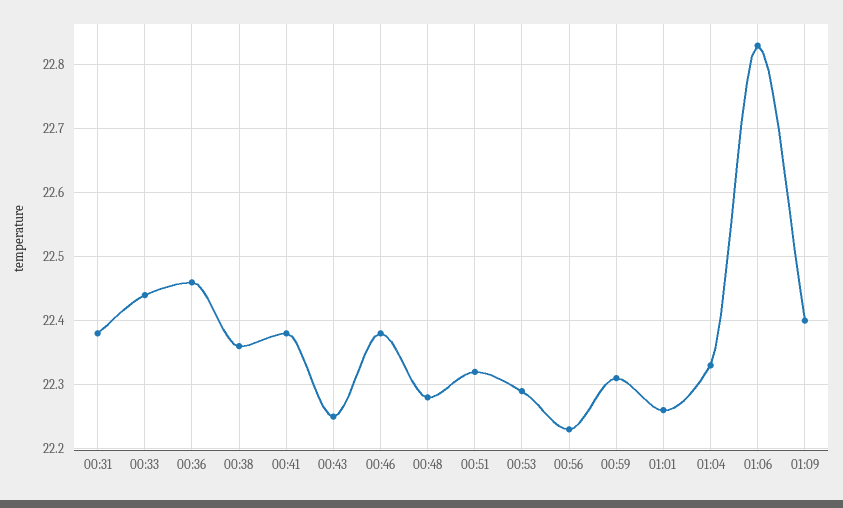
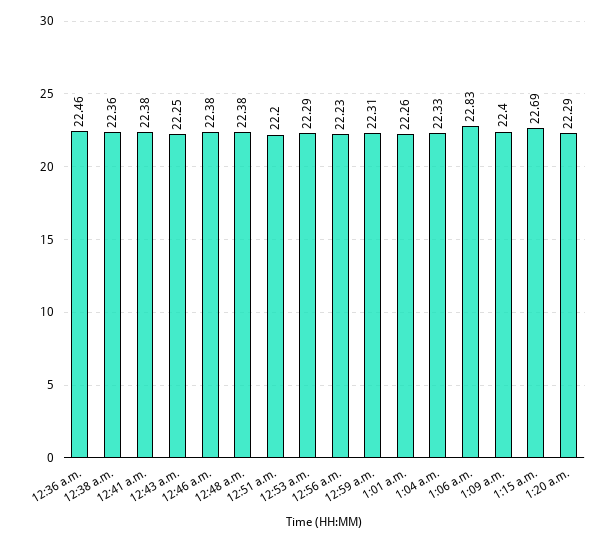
00:31: 22.38 -> none
00:33: 22.44 -> none
00:48: 22.28 -> 22.38
00:51: 22.32 -> 22.2
1:15 a.m.: none -> 22.69
1:20 a.m.: none -> 22.29

